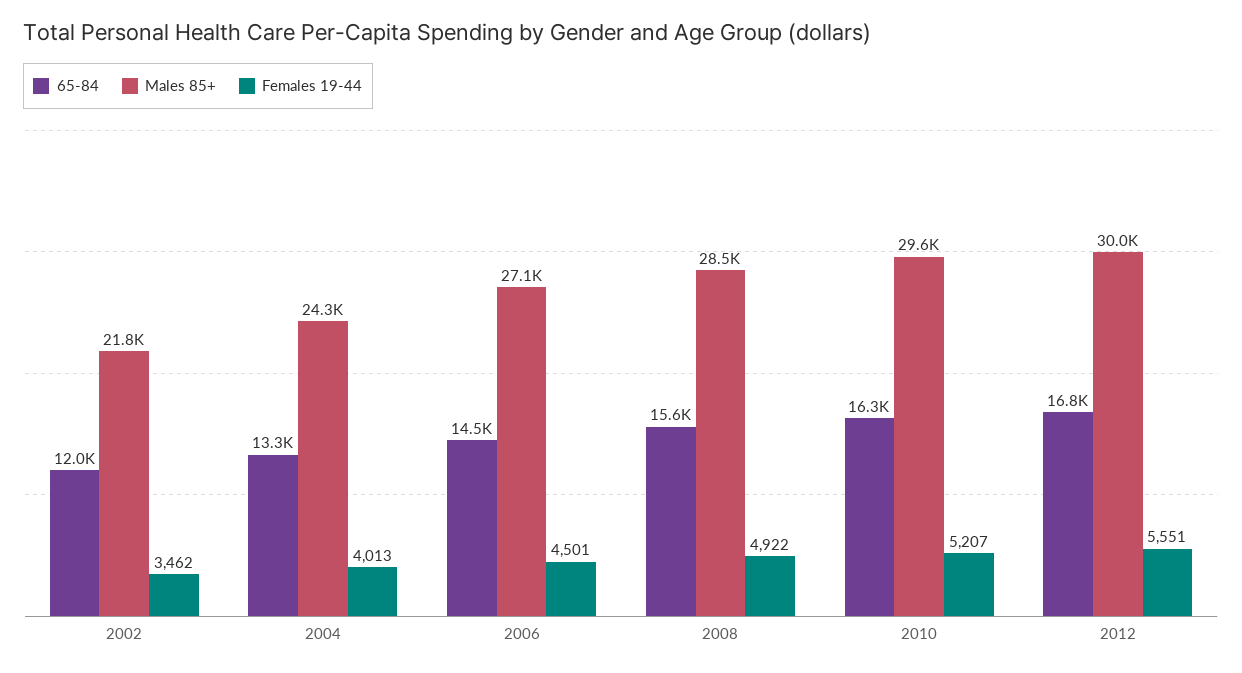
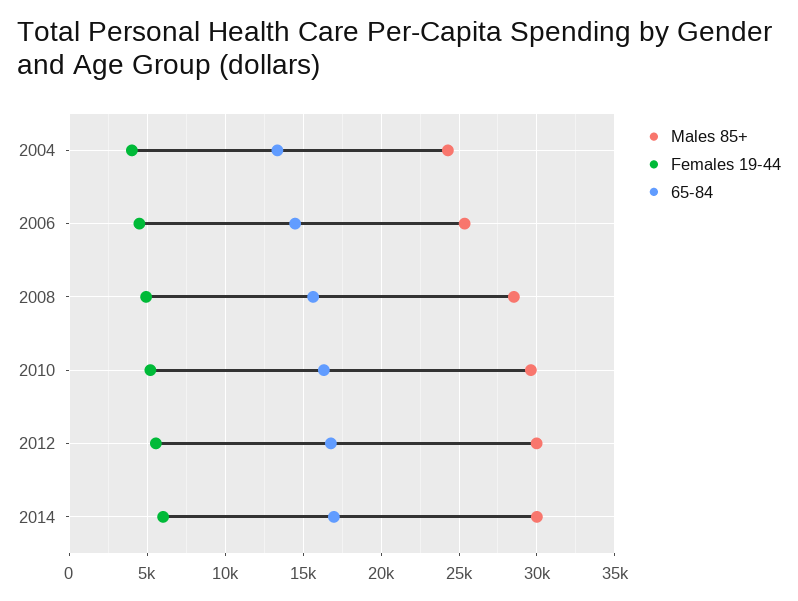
65-84, 2002: 12000 -> none
Males 85+, 2002: 21800 -> none
Females 19-44, 2002: 3462 -> none
Males 85+, 2006: 27100 -> 25500
Males 85+, 2014: none -> 30000
Females 19-44, 2014: none -> 6000
65-84, 2014: none -> 17000

